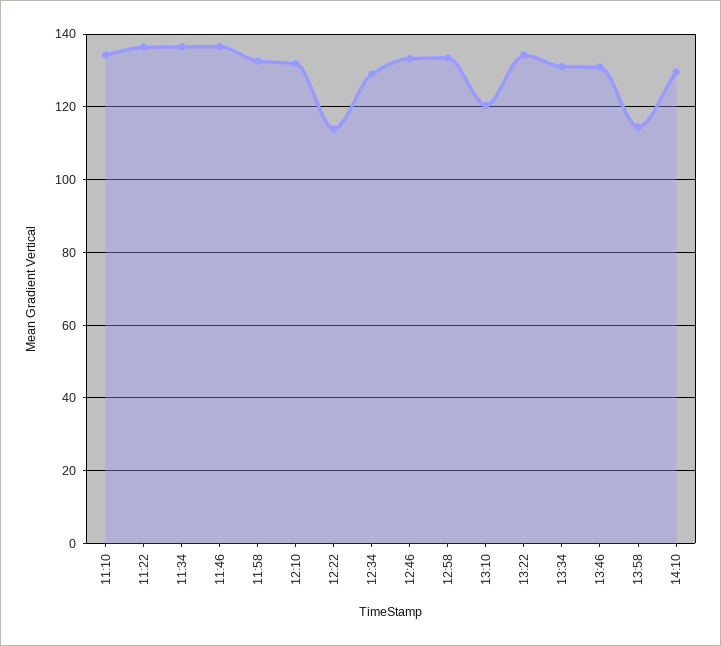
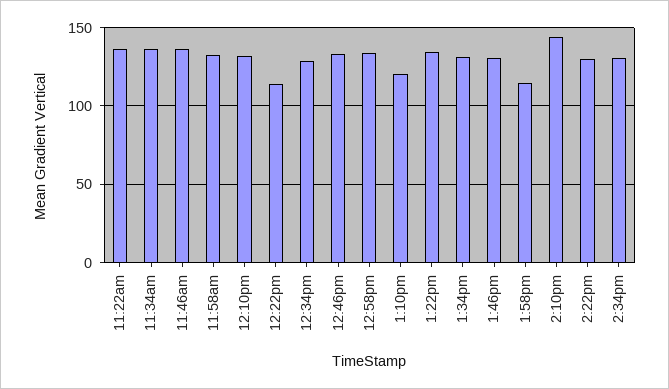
11:10: 134 -> none
14:10: 130 -> 145
2:22pm: none -> 130
2:34pm: none -> 130

